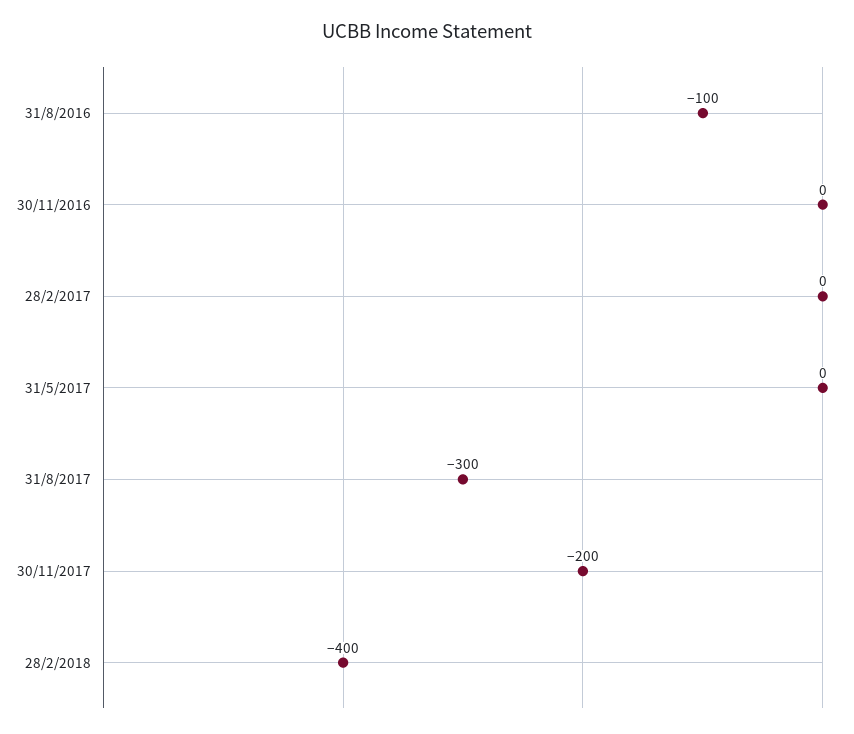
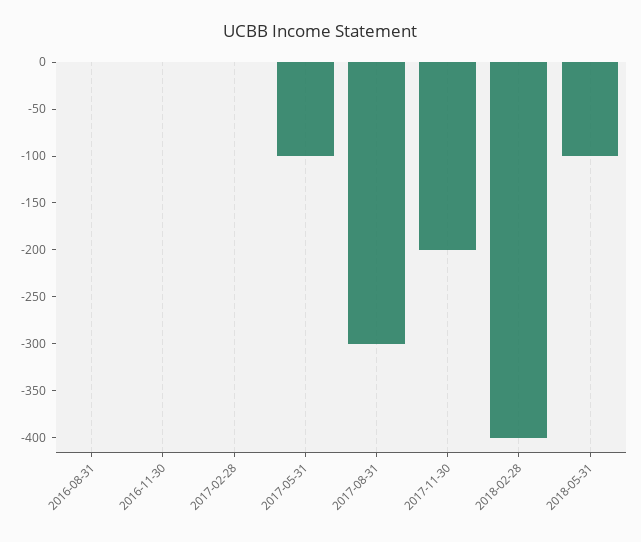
31/8/2016: -100 -> 0
31/5/2017: 0 -> -100
2018-05-31: none -> -100

